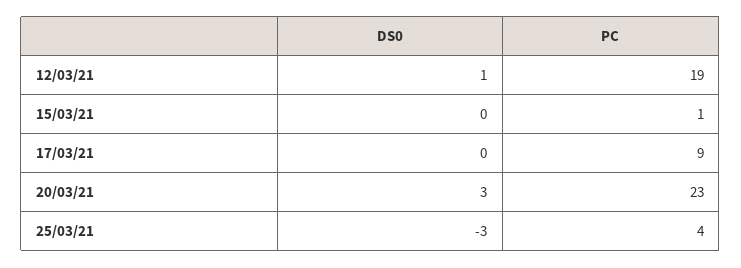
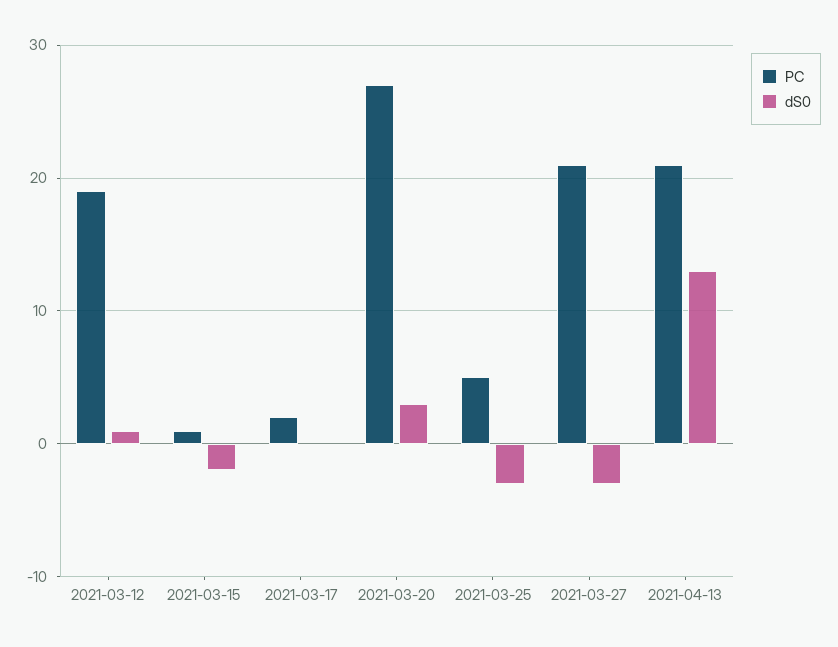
DS0, 15/03/21: 0 -> -2
PC, 17/03/21: 9 -> 2
PC, 20/03/21: 23 -> 27
PC, 25/03/21: 4 -> 5
PC, 2021-03-27: none -> 21
DS0, 2021-03-27: none -> -3
PC, 2021-04-13: none -> 21
DS0, 2021-04-13: none -> 13

